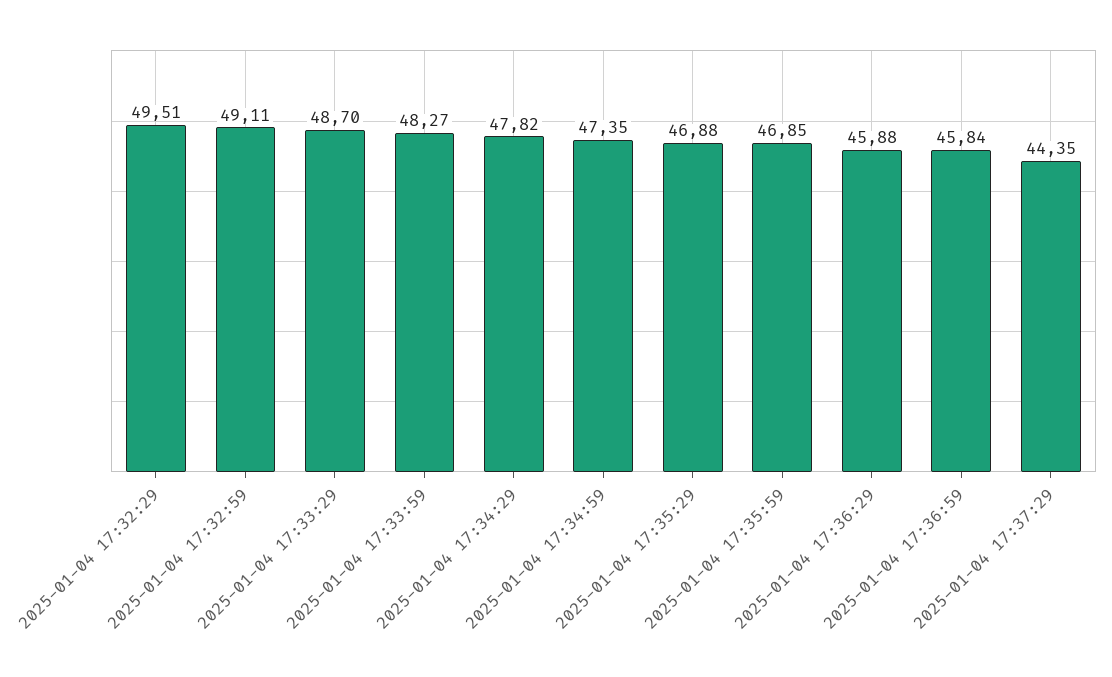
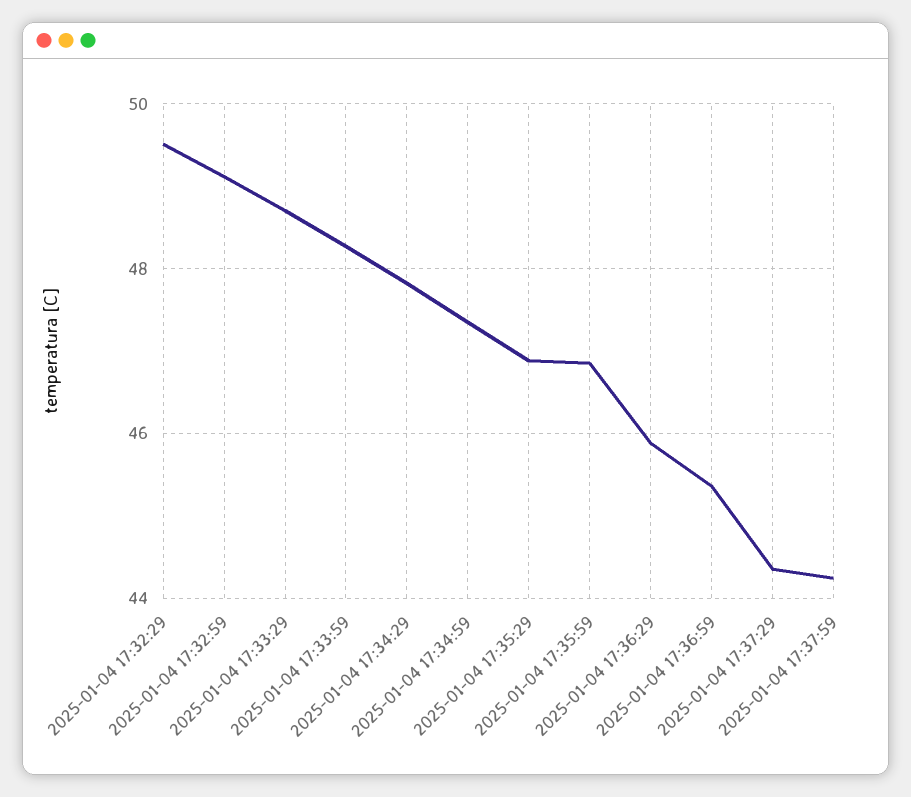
2025-01-04 17:36:59: 45.84 -> 45.4
2025-01-04 17:37:59: none -> 44.2

